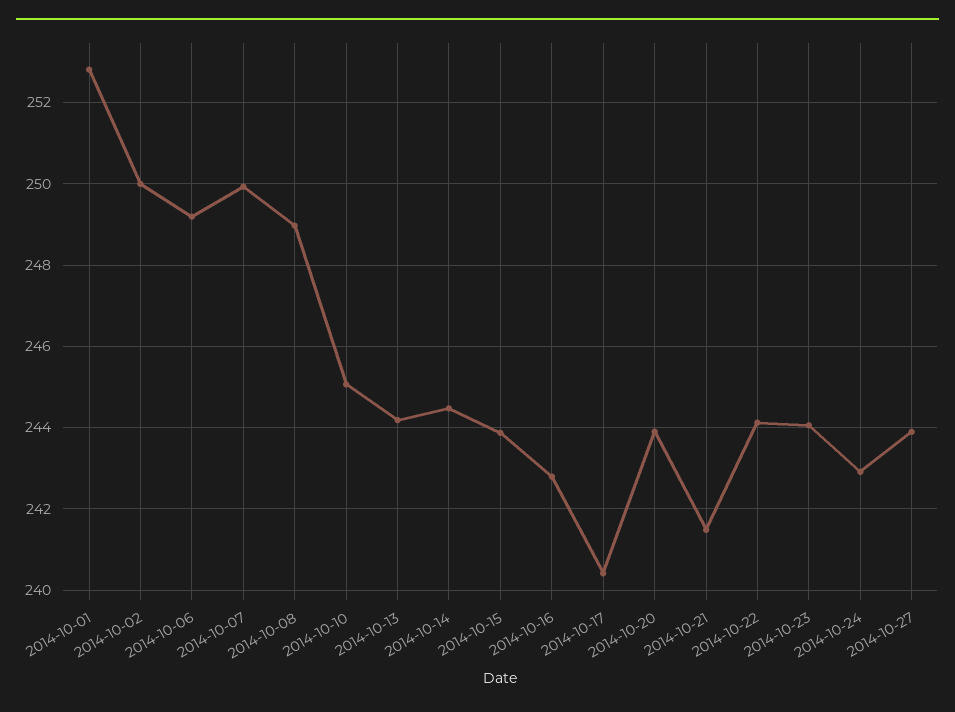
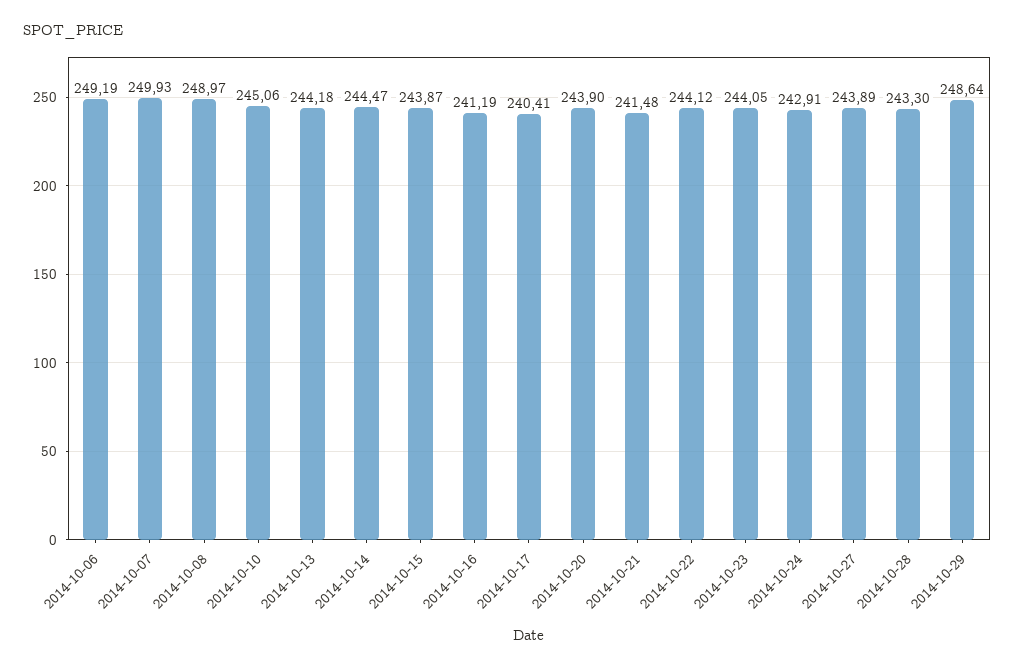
2014-10-01: 252.8 -> none
2014-10-02: 250 -> none
2014-10-16: 242.8 -> 241.19
2014-10-28: none -> 243.3
2014-10-29: none -> 248.64

